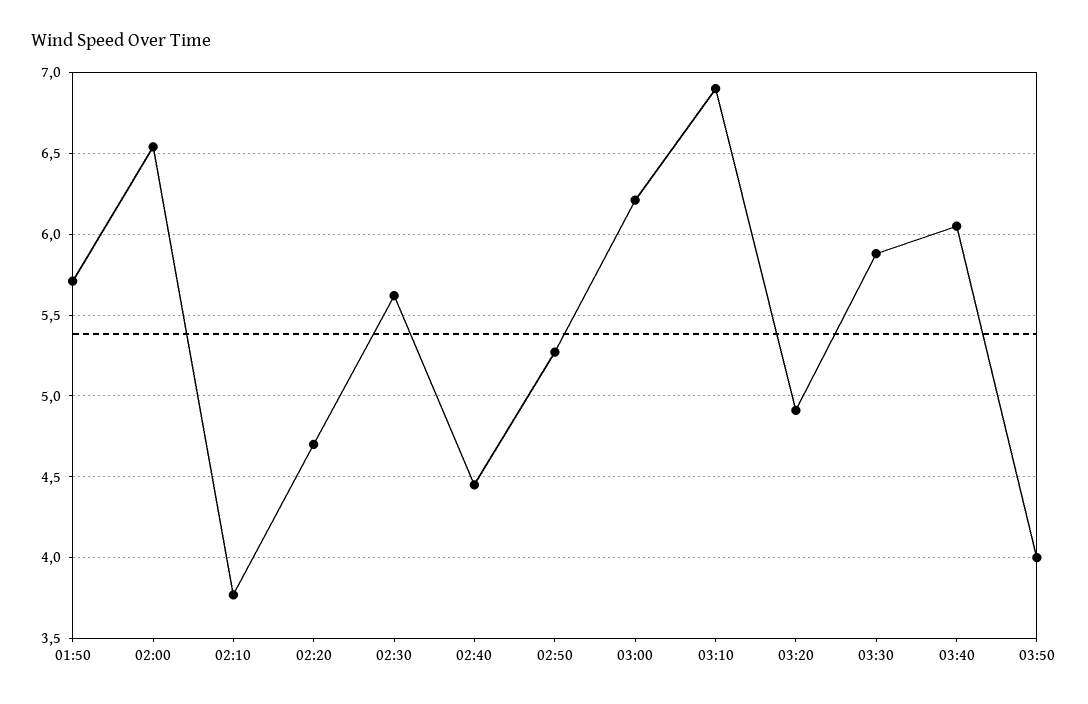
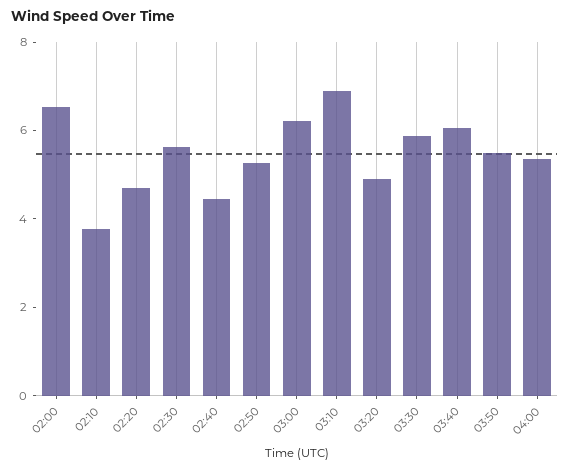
01:50: 5.7 -> none
03:50: 4 -> 5.5
04:00: none -> 5.5

